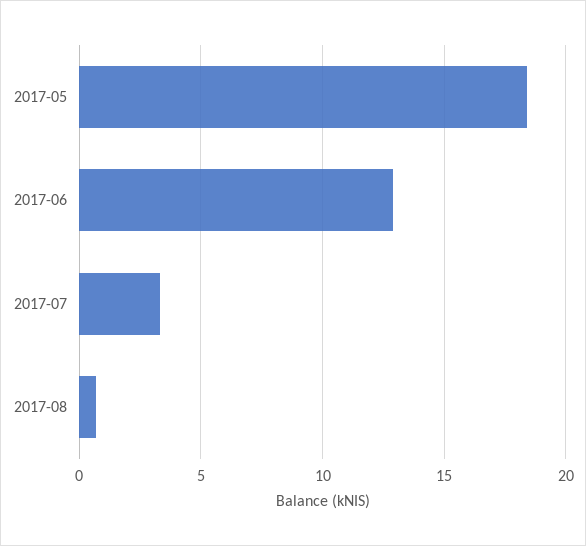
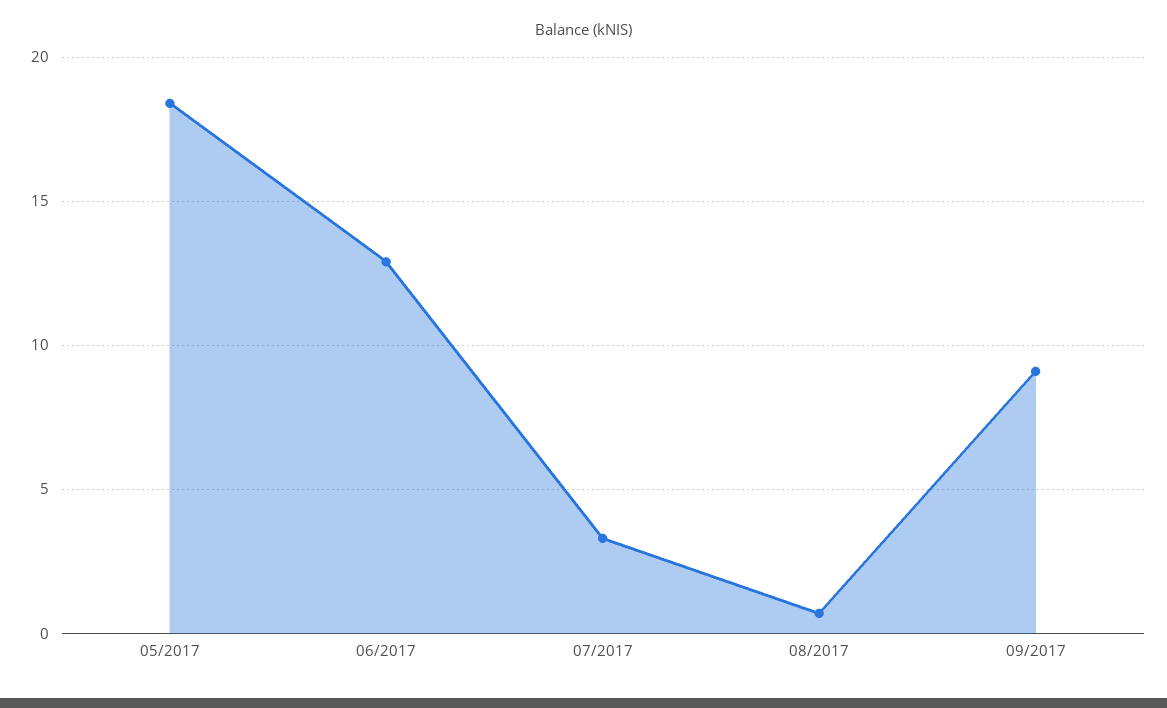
09/2017: none -> 9

